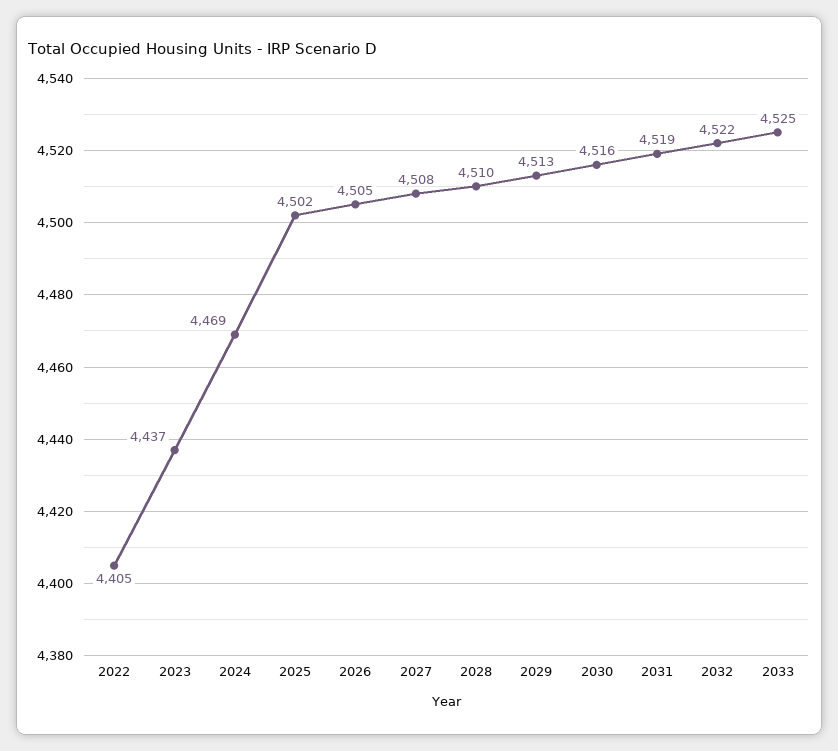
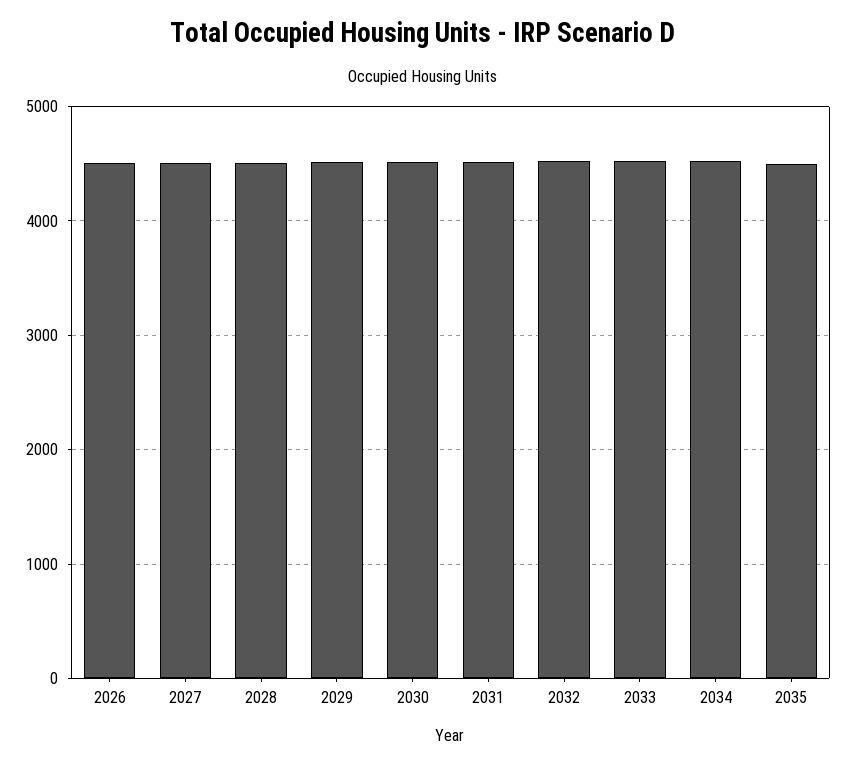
2022: 4405 -> none
2023: 4437 -> none
2024: 4469 -> none
2025: 4502 -> none
2034: none -> 4500
2035: none -> 4500

